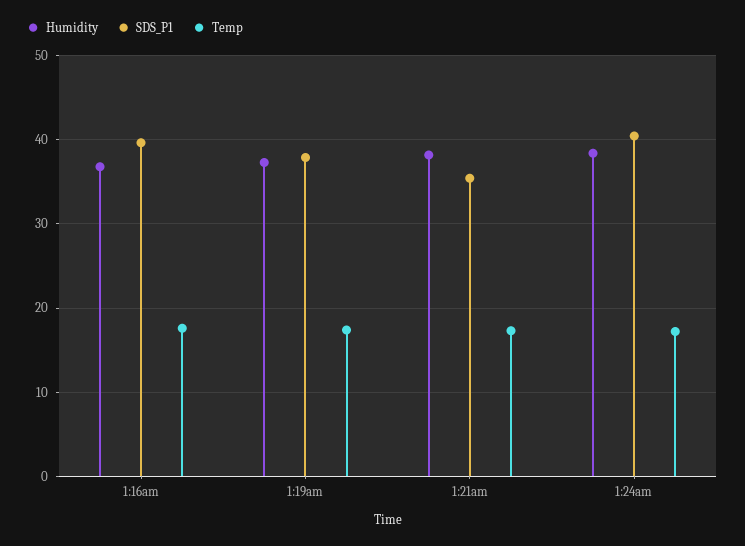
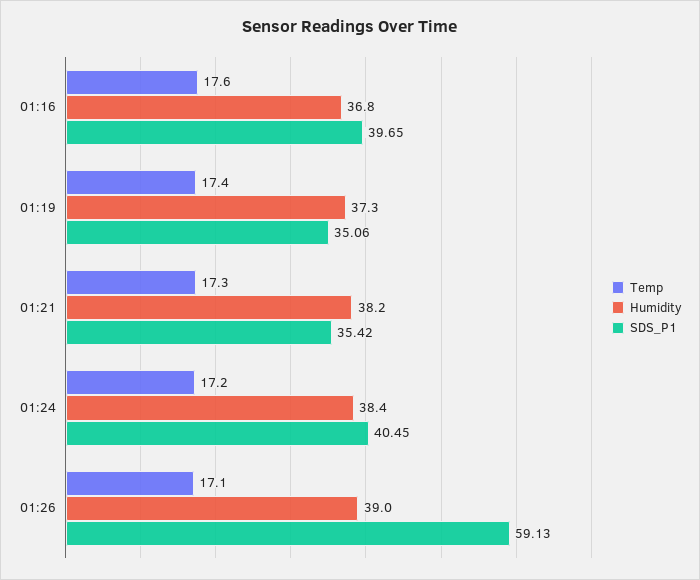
SDS_P1, 1:19am: 38 -> 35.06
Temp, 01:26: none -> 17.1
Humidity, 01:26: none -> 39
SDS_P1, 01:26: none -> 59.13

